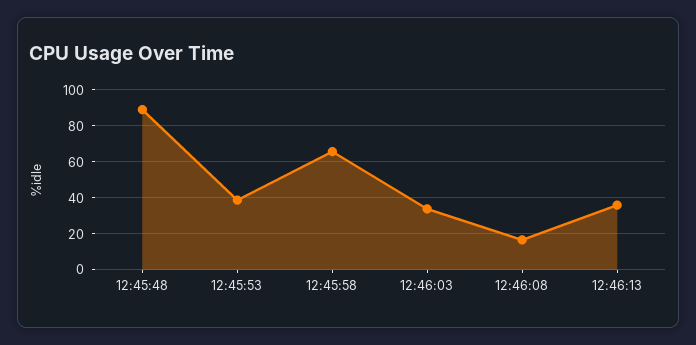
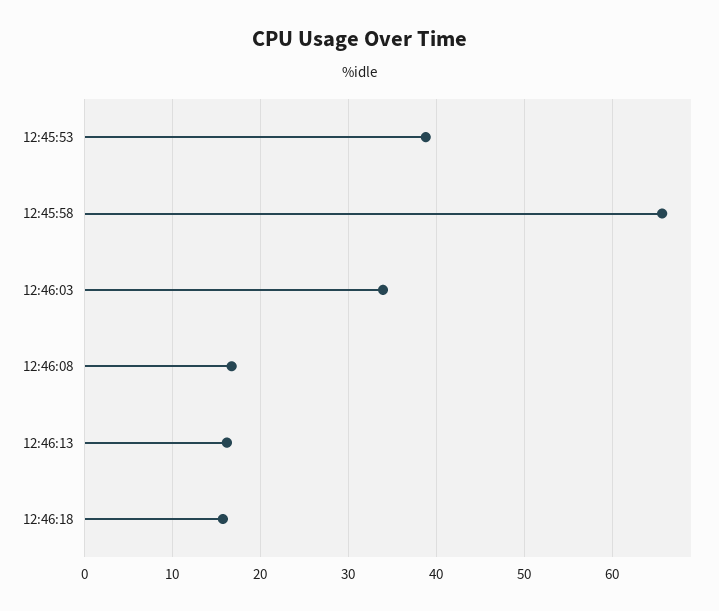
12:45:48: 90 -> none
12:46:13: 35 -> 16
12:46:18: none -> 16

